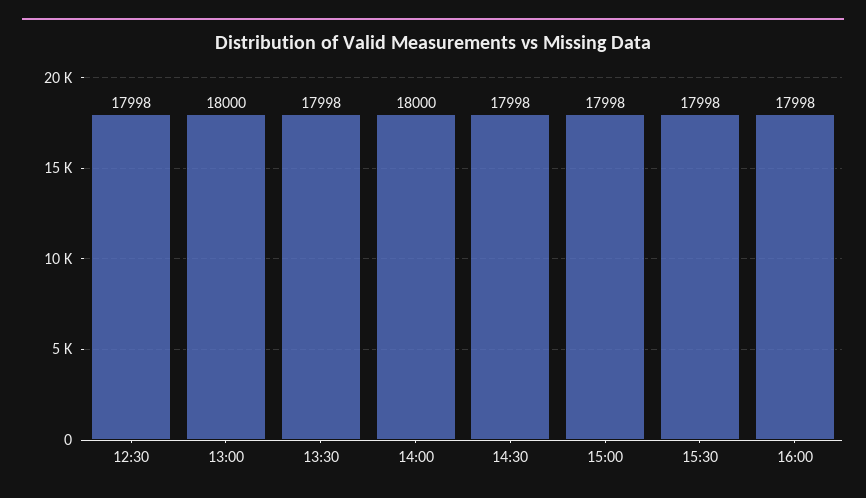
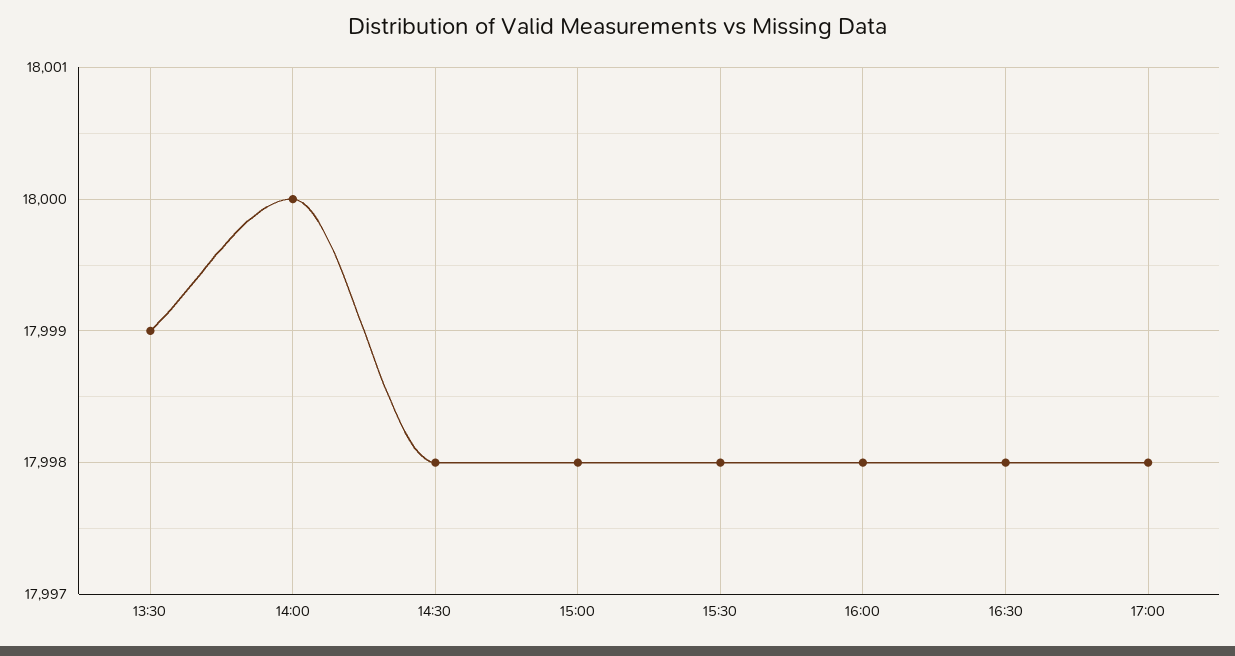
12:30: 17998 -> none
13:00: 18000 -> none
13:30: 17998 -> 17999
16:30: none -> 17998
17:00: none -> 17998

